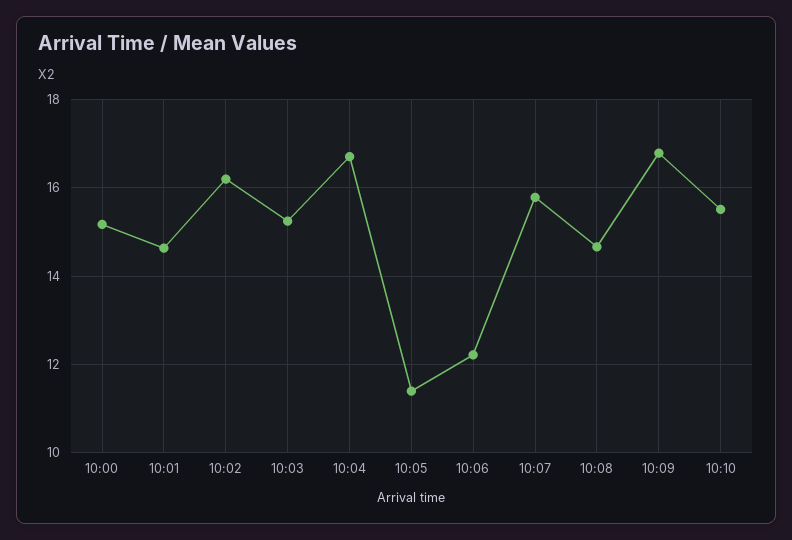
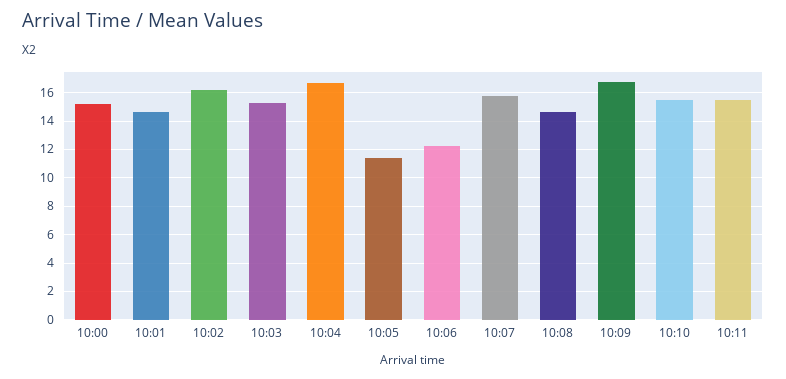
10:11: none -> 15.5

